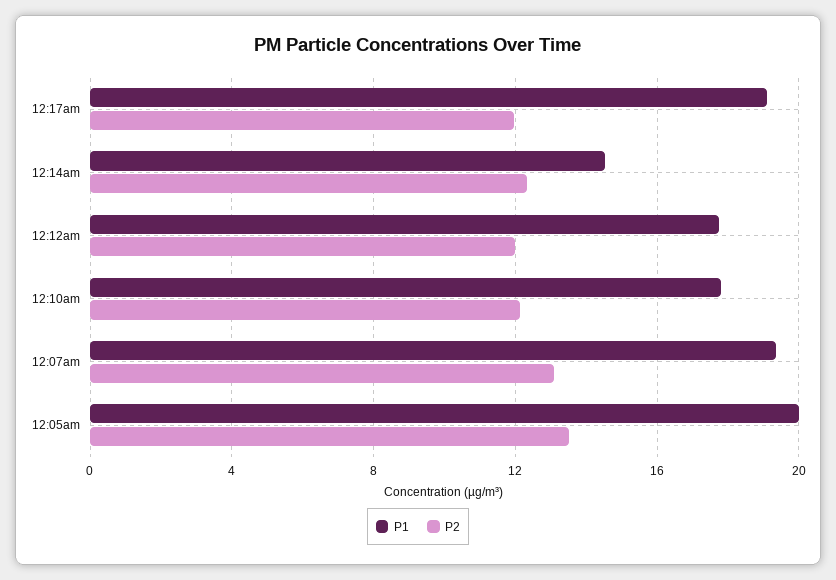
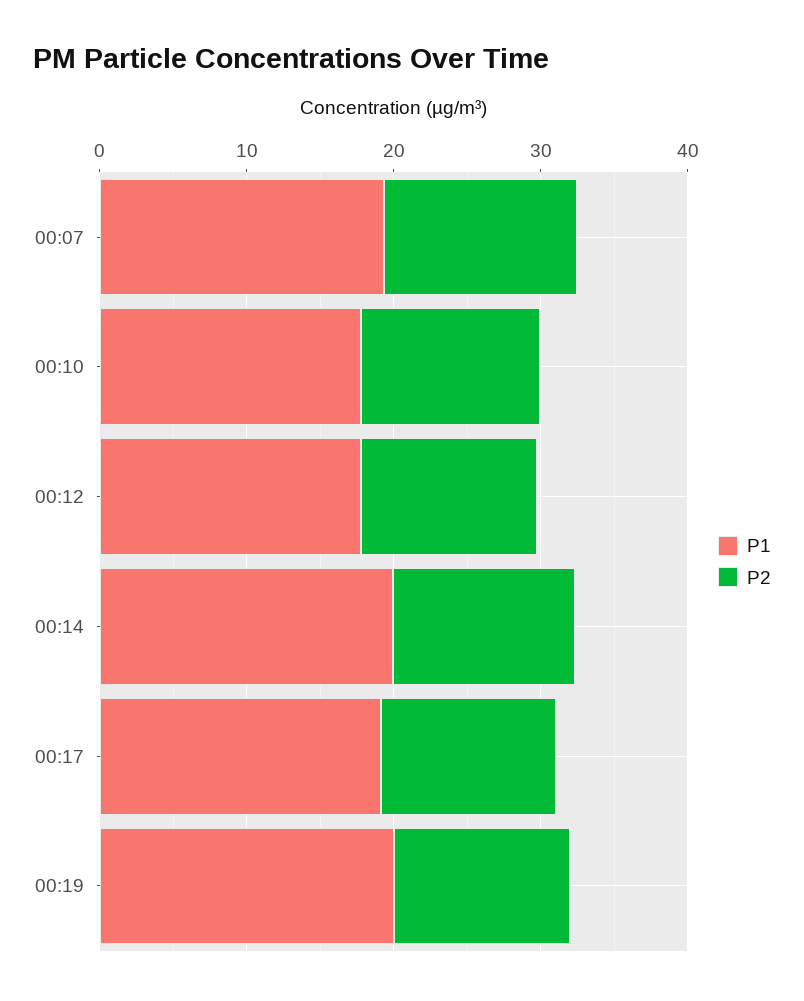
P1, 12:14am: 14.5 -> 20
P1, 12:05am: 20 -> none
P2, 12:05am: 13.5 -> none
P1, 00:19: none -> 20
P2, 00:19: none -> 12

